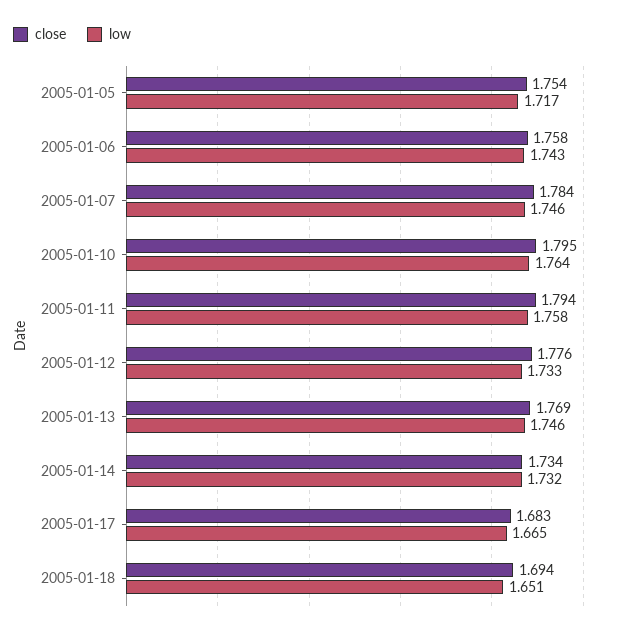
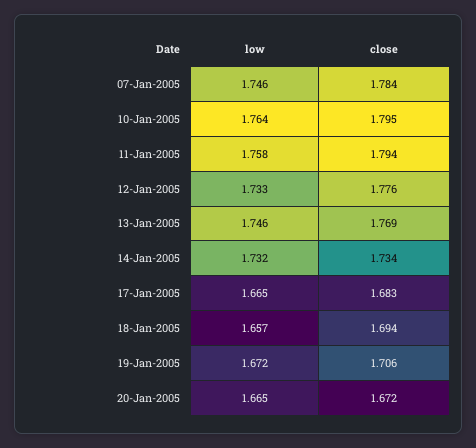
close, 2005-01-05: 1.754 -> none
low, 2005-01-05: 1.717 -> none
close, 2005-01-06: 1.758 -> none
low, 2005-01-06: 1.743 -> none
low, 2005-01-18: 1.651 -> 1.657
low, 19-Jan-2005: none -> 1.672
close, 19-Jan-2005: none -> 1.706
low, 20-Jan-2005: none -> 1.665
close, 20-Jan-2005: none -> 1.672

